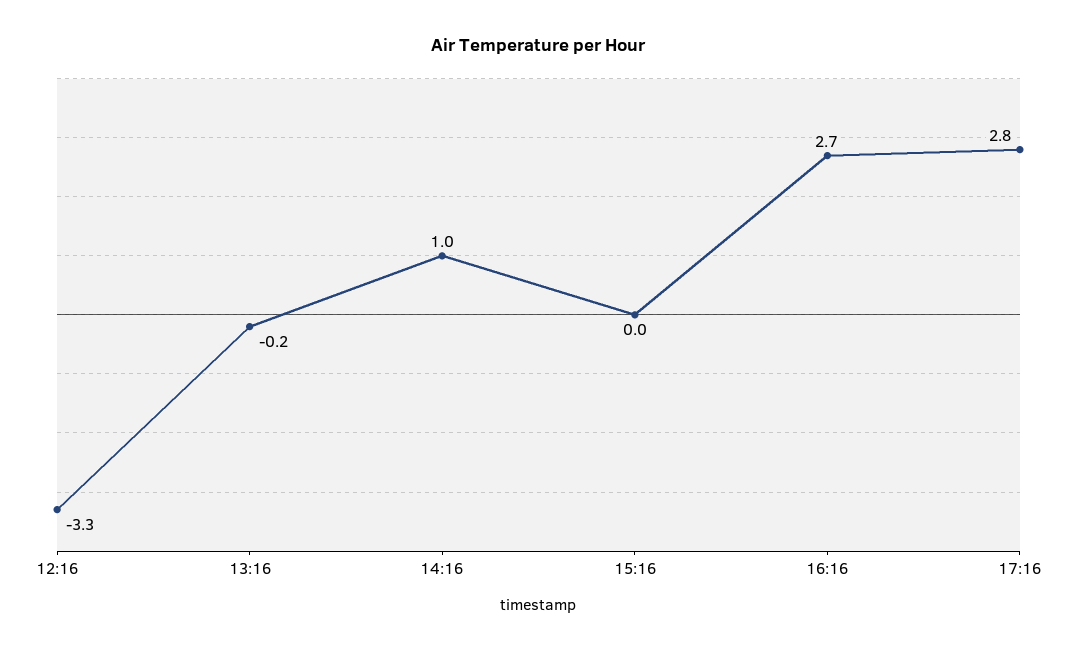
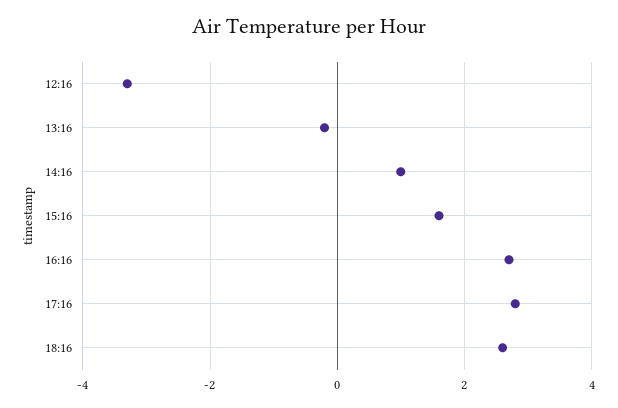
15:16: 0 -> 1.5
18:16: none -> 2.5

